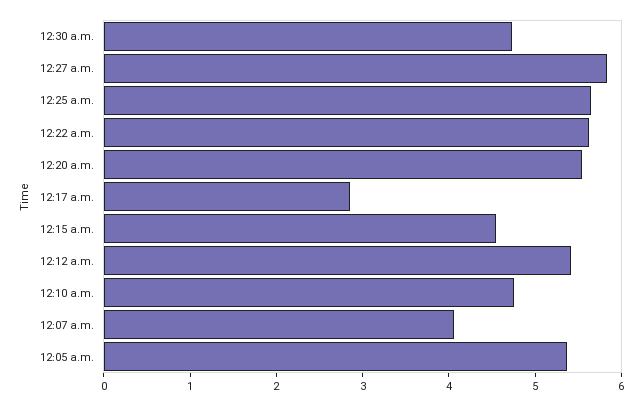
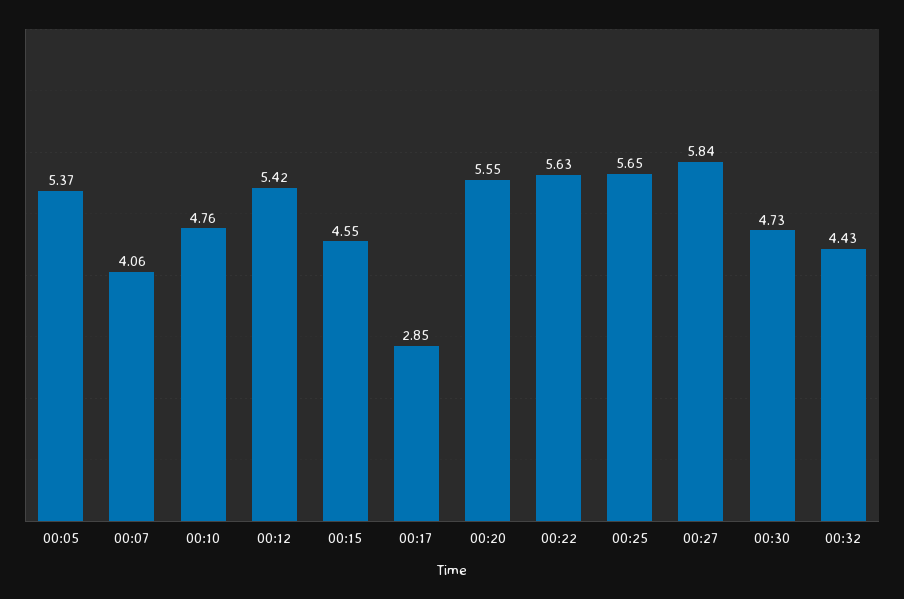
00:32: none -> 4.43

